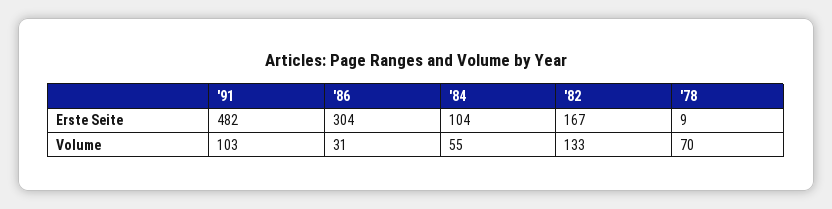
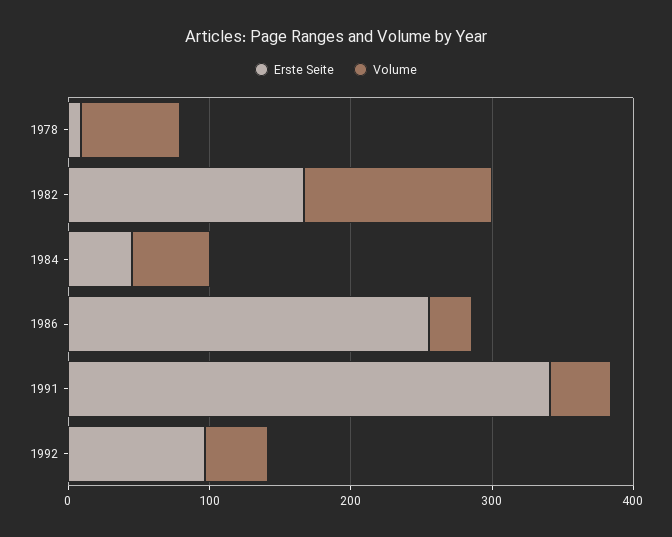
Erste Seite, '91: 482 -> 340
Erste Seite, '86: 304 -> 260
Erste Seite, '84: 104 -> 40
Volume, '91: 103 -> 40
Erste Seite, 1992: none -> 100
Volume, 1992: none -> 40

